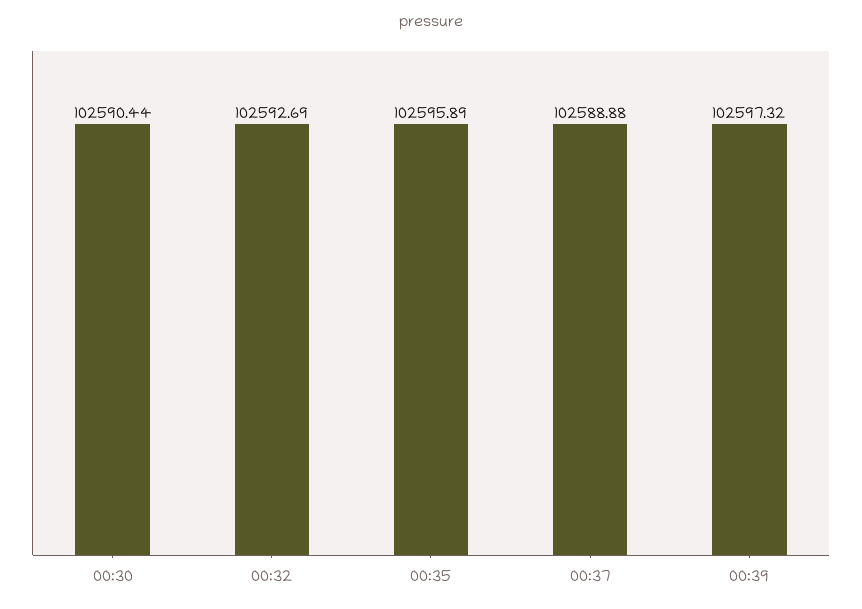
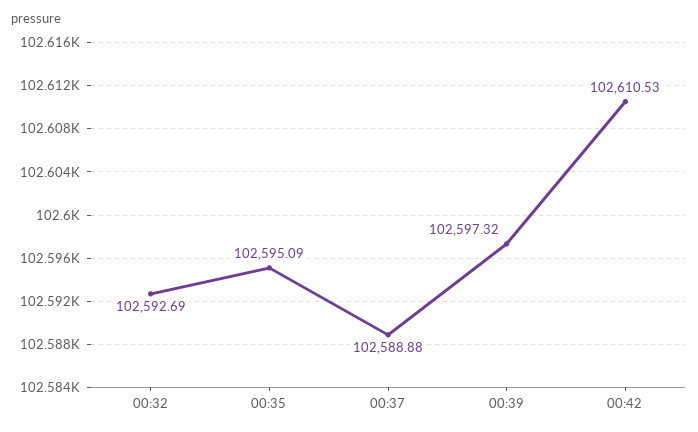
00:30: 102590.44 -> none
00:35: 102595.89 -> 102595.09
00:42: none -> 102610.53

